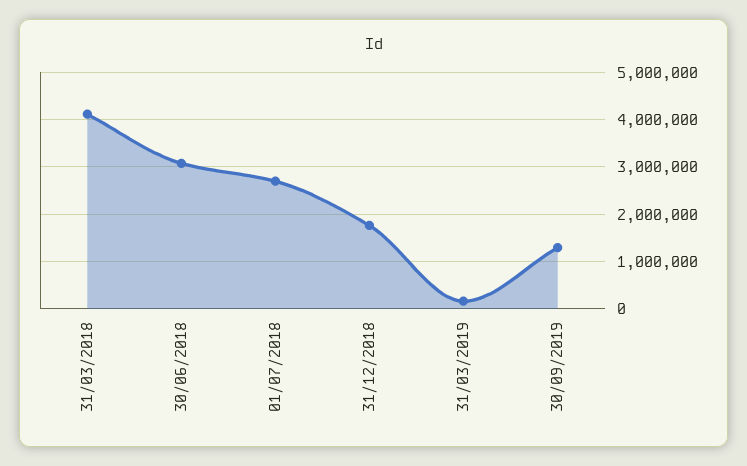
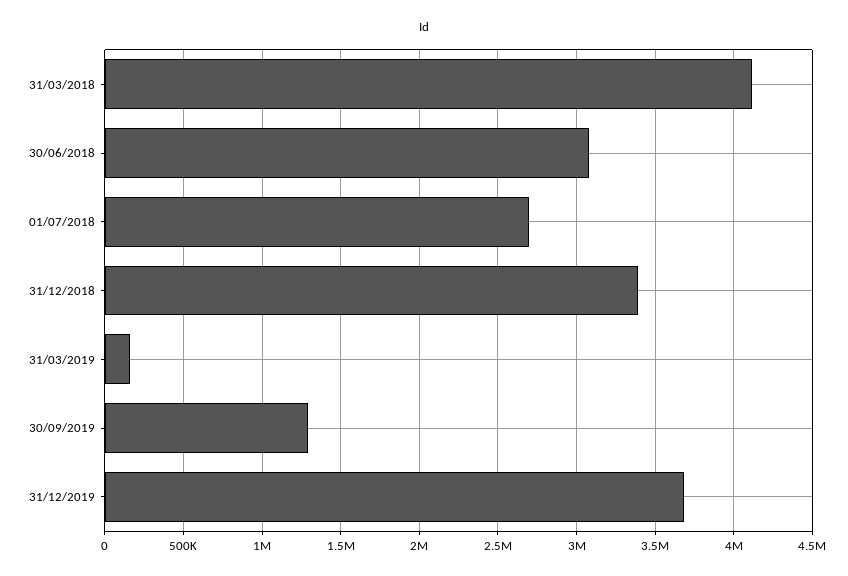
31/12/2018: 1800000 -> 3400000
31/12/2019: none -> 3700000

